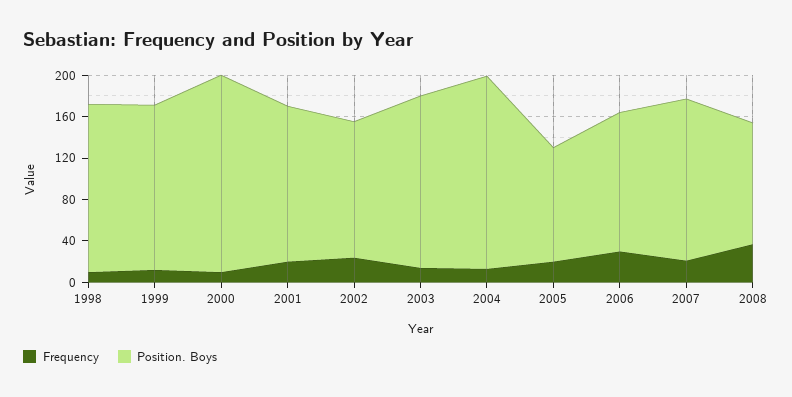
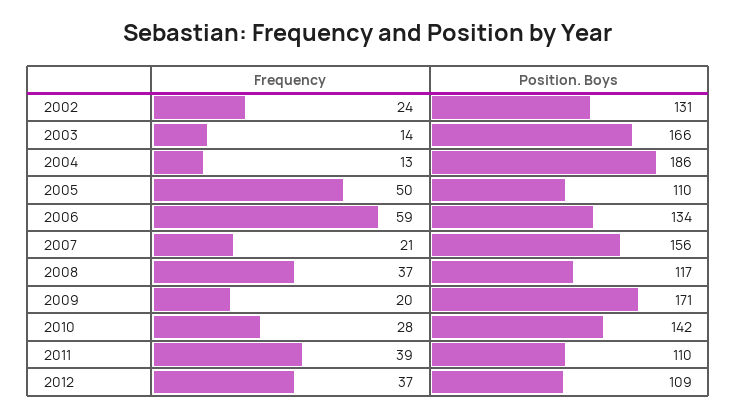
Frequency, 1998: 10 -> none
Position. Boys, 1998: 160 -> none
Frequency, 1999: 10 -> none
Position. Boys, 1999: 160 -> none
Frequency, 2000: 10 -> none
Position. Boys, 2000: 190 -> none
Frequency, 2001: 20 -> none
Position. Boys, 2001: 150 -> none
Frequency, 2005: 20 -> 50
Frequency, 2006: 30 -> 59
Frequency, 2009: none -> 20
Position. Boys, 2009: none -> 171
Frequency, 2010: none -> 28
Position. Boys, 2010: none -> 142
Frequency, 2011: none -> 39
Position. Boys, 2011: none -> 110
Frequency, 2012: none -> 37
Position. Boys, 2012: none -> 109

